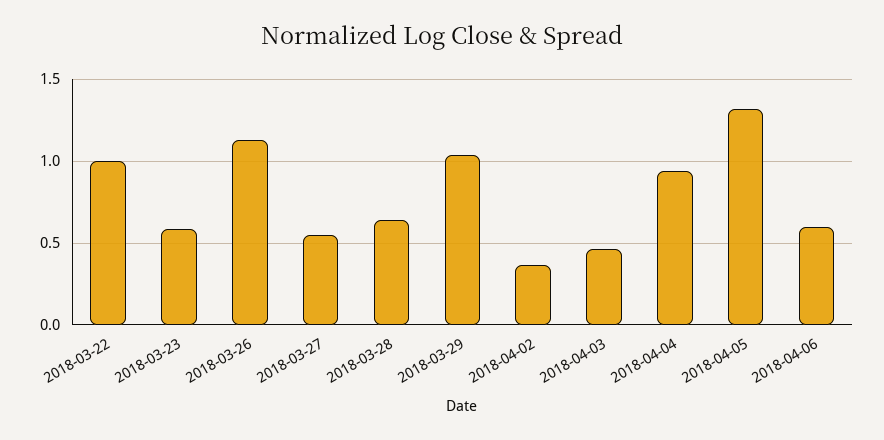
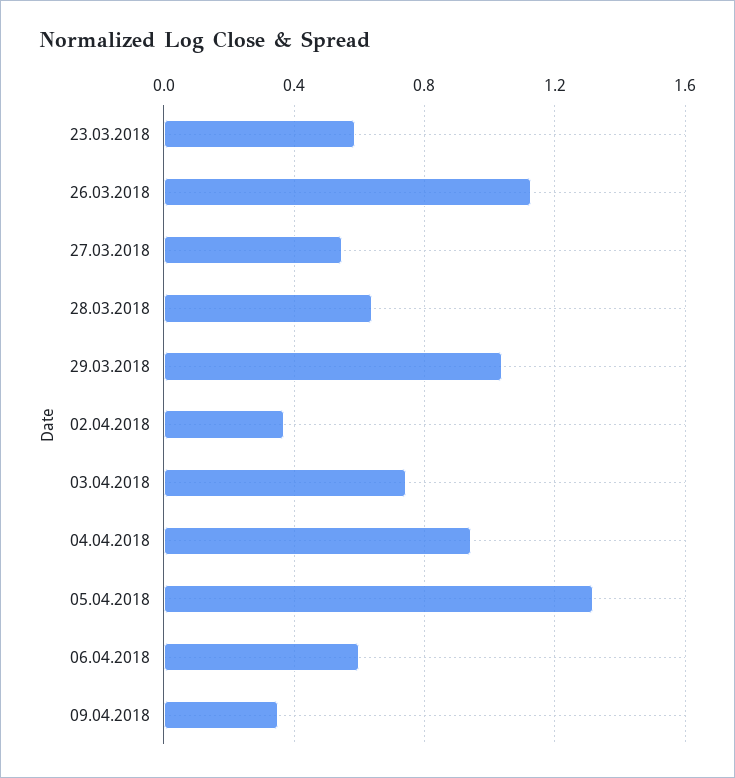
2018-03-22: 1 -> none
2018-04-03: 0.45 -> 0.75
09.04.2018: none -> 0.35

